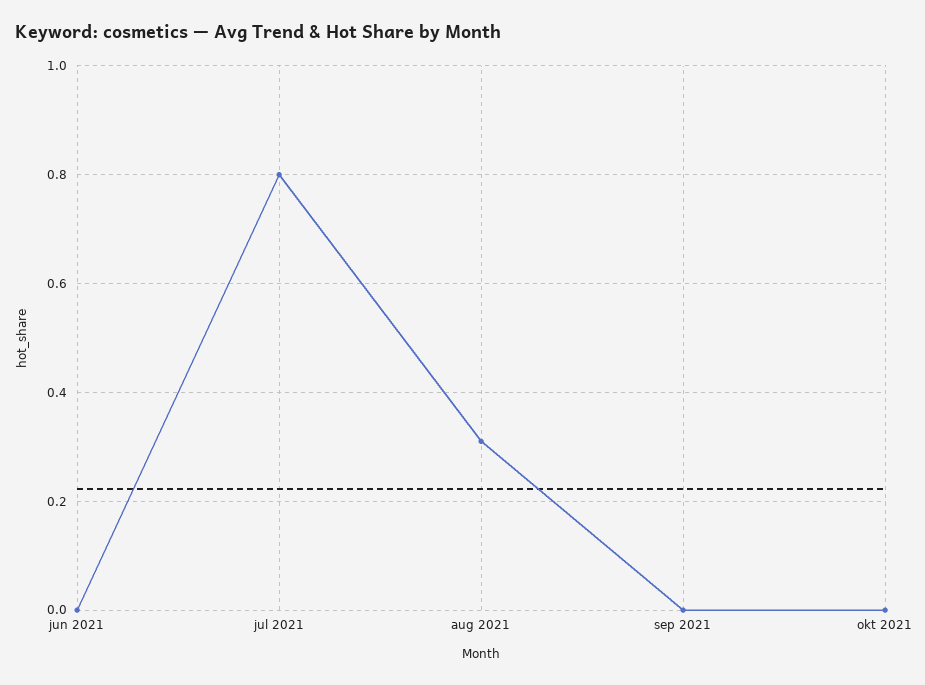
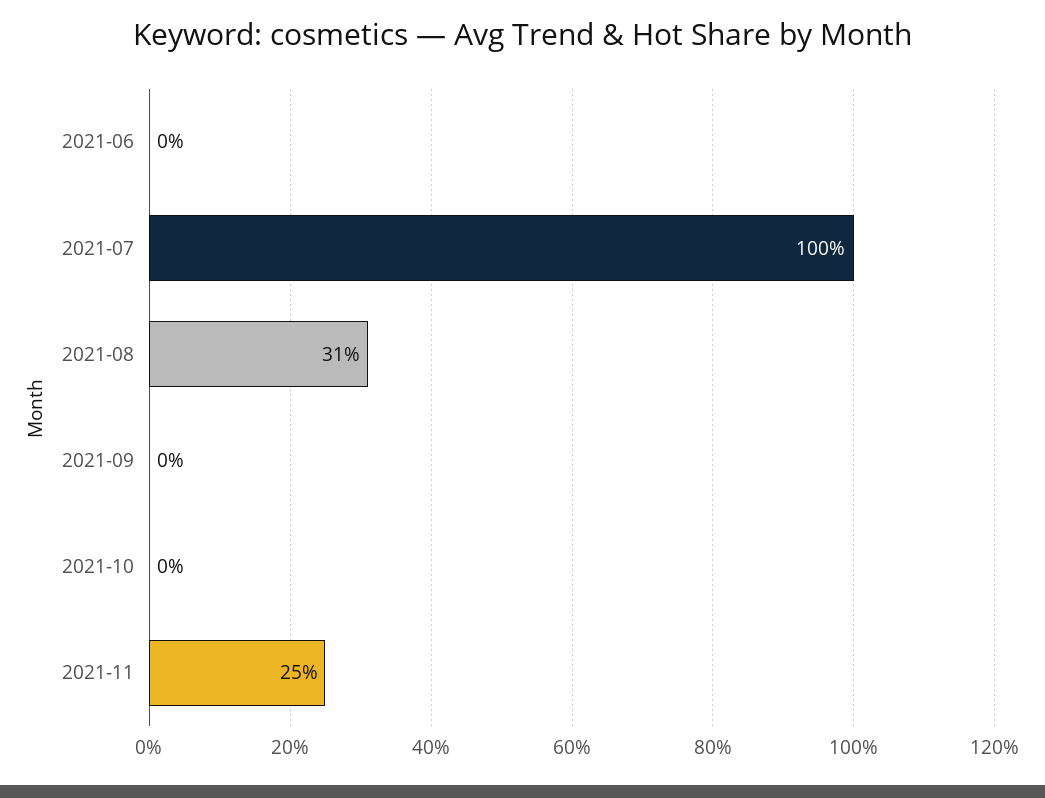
jul 2021: 0.8 -> 1
2021-11: none -> 0.25

